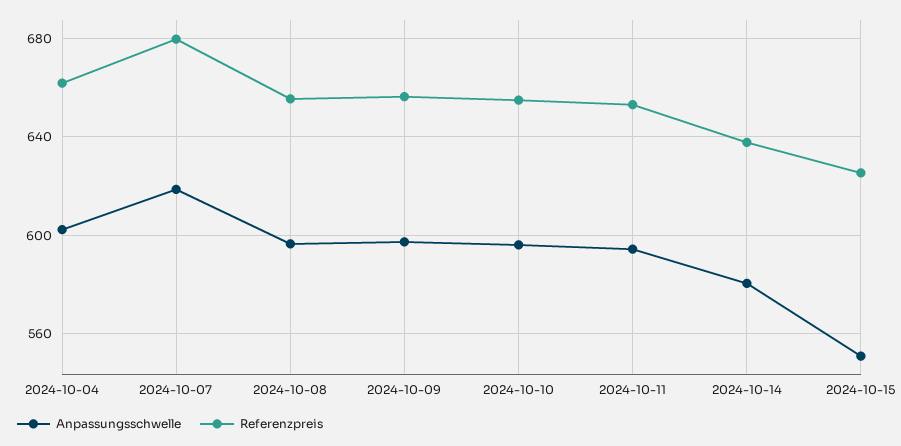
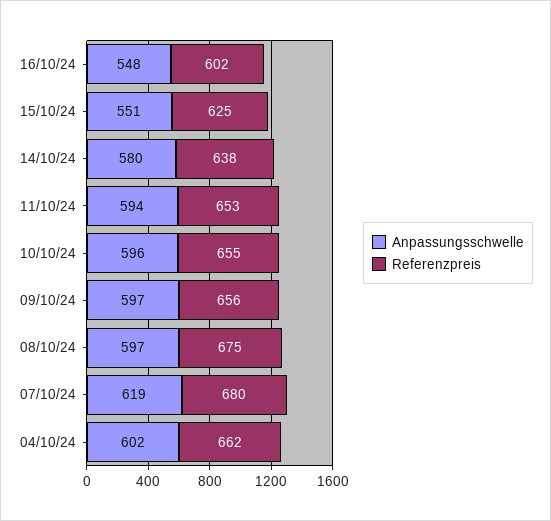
Referenzpreis, 2024-10-08: 655 -> 675
Anpassungsschwelle, 16/10/24: none -> 548
Referenzpreis, 16/10/24: none -> 602

